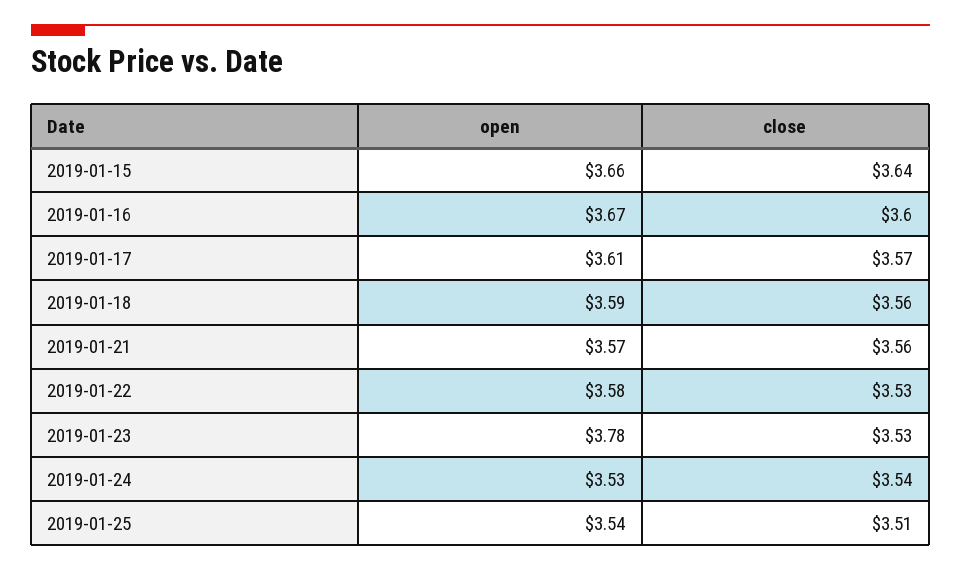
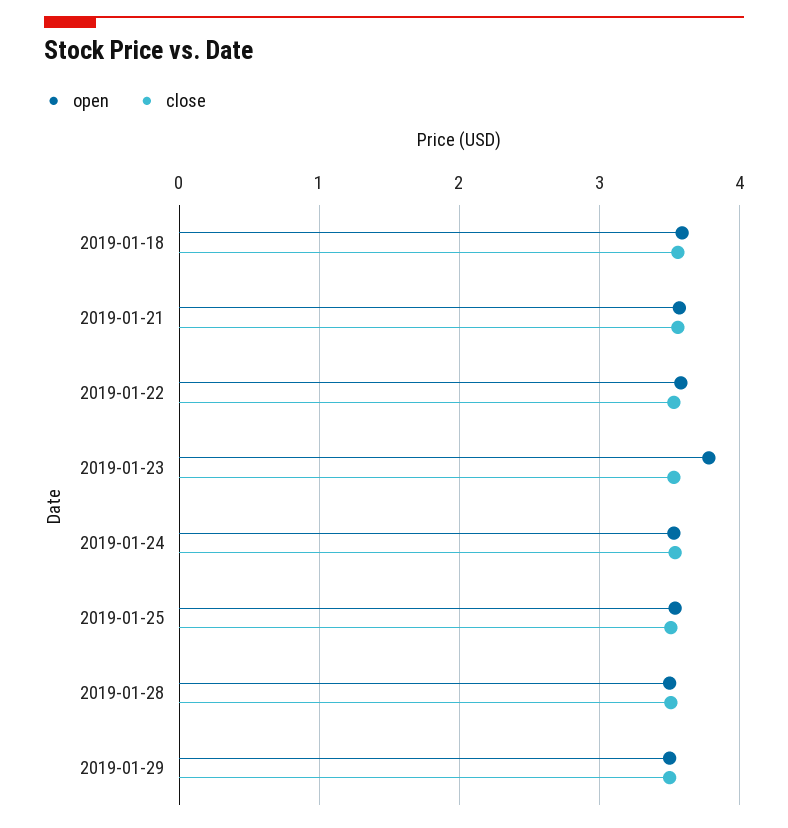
open, 2019-01-15: 3.66 -> none
close, 2019-01-15: 3.64 -> none
open, 2019-01-16: 3.67 -> none
close, 2019-01-16: 3.6 -> none
open, 2019-01-17: 3.61 -> none
close, 2019-01-17: 3.57 -> none
open, 2019-01-28: none -> 3.5
close, 2019-01-28: none -> 3.5
open, 2019-01-29: none -> 3.5
close, 2019-01-29: none -> 3.5

